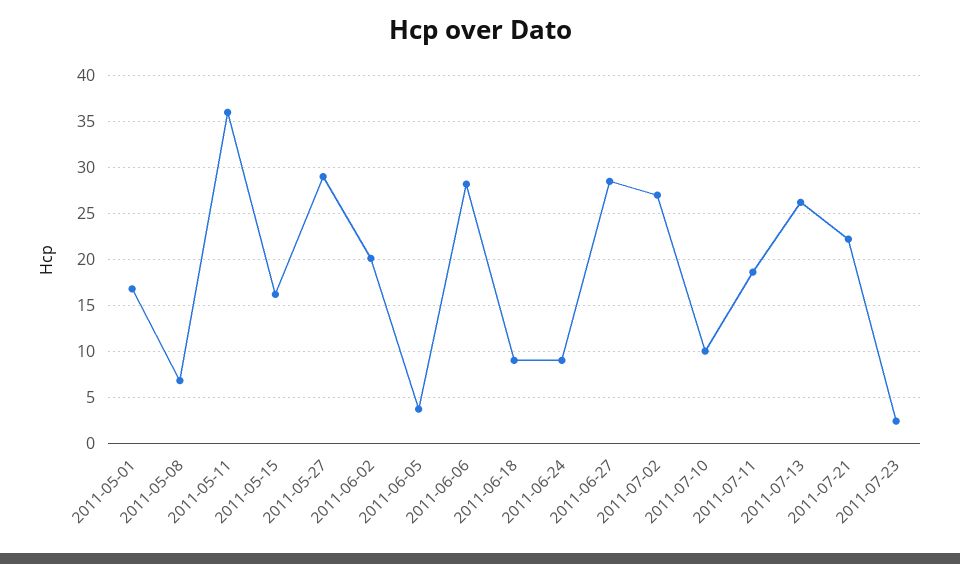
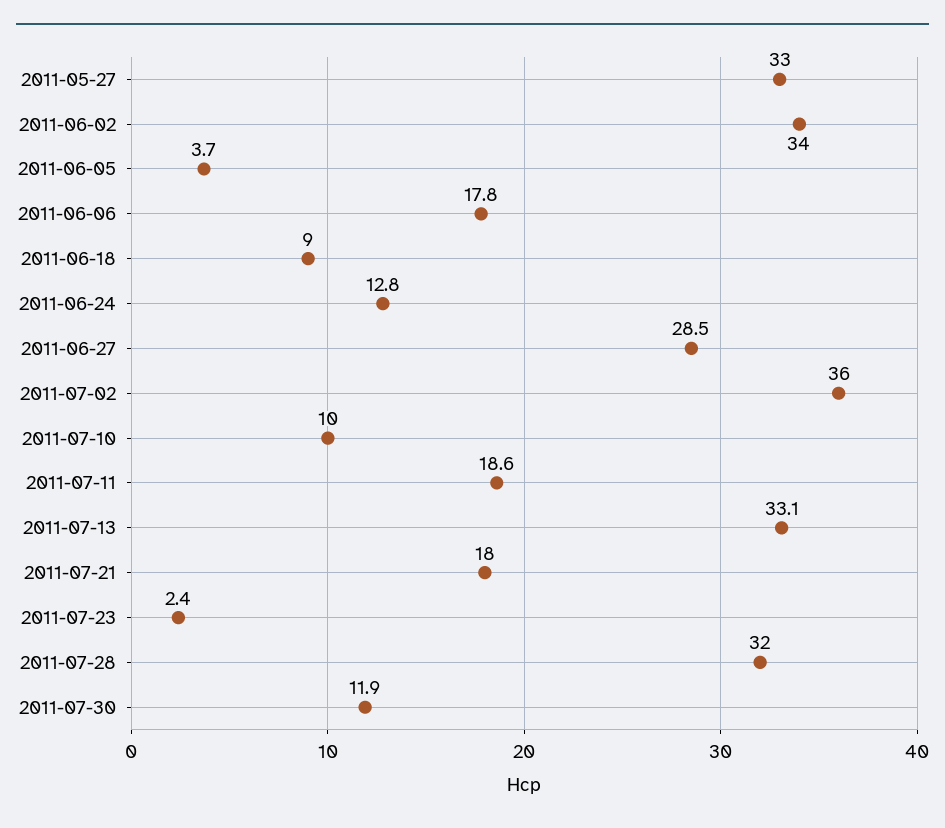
2011-05-01: 17 -> none
2011-05-08: 7 -> none
2011-05-11: 36 -> none
2011-05-15: 16 -> none
2011-05-27: 29 -> 33
2011-06-02: 20 -> 34
2011-06-06: 28 -> 17.8
2011-06-24: 9 -> 12.8
2011-07-02: 27 -> 36
2011-07-13: 26 -> 33.1
2011-07-21: 22 -> 18
2011-07-28: none -> 32
2011-07-30: none -> 11.9

